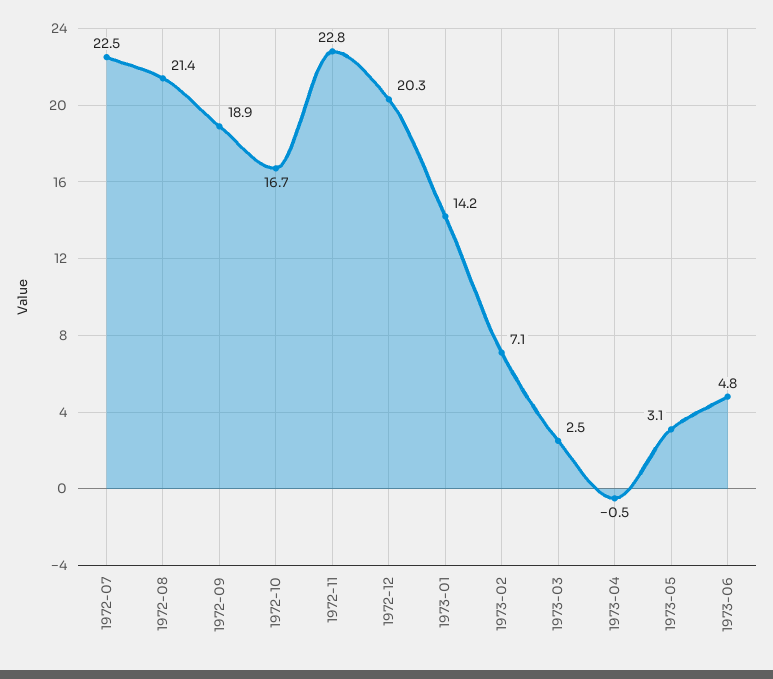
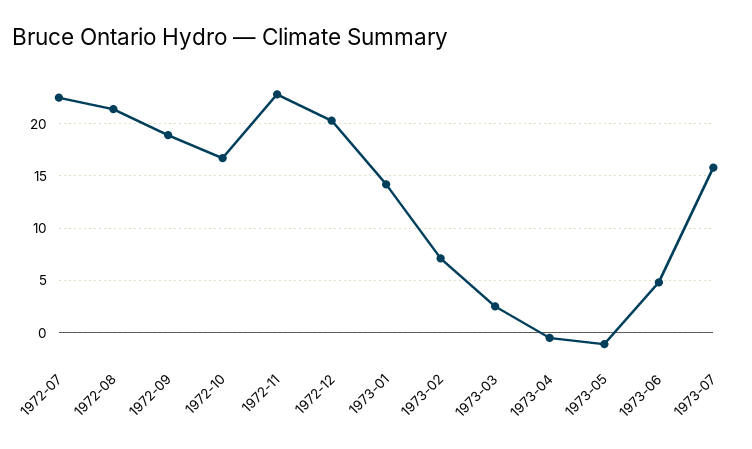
1973-05: 3.1 -> -1
1973-07: none -> 16

